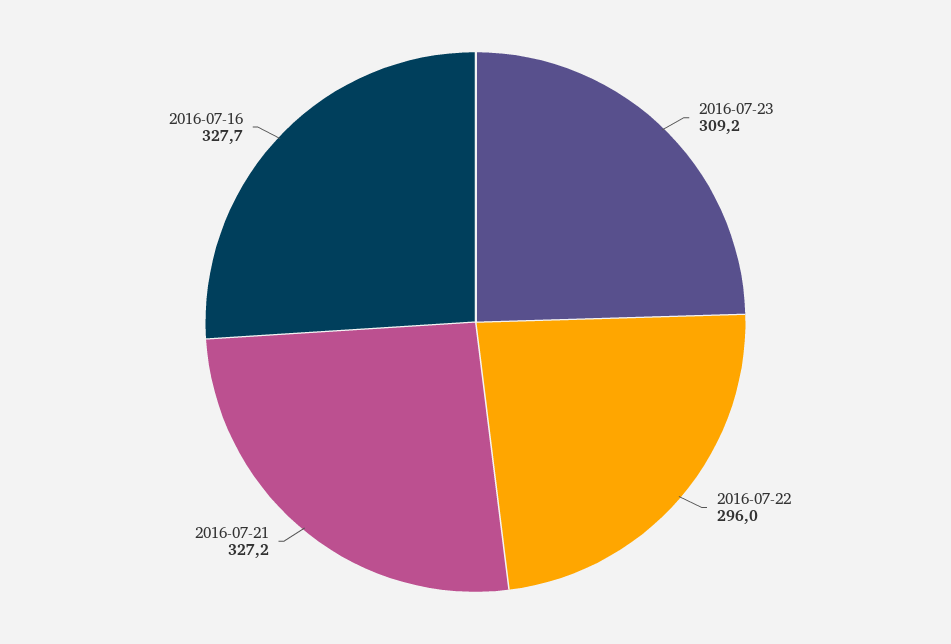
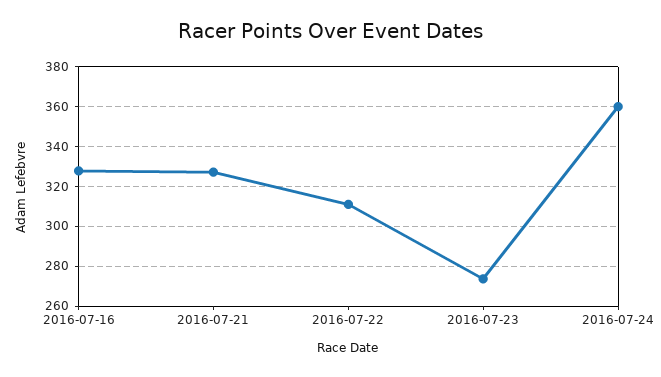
2016-07-23: 309.2 -> 275
2016-07-22: 296 -> 310
2016-07-24: none -> 360

